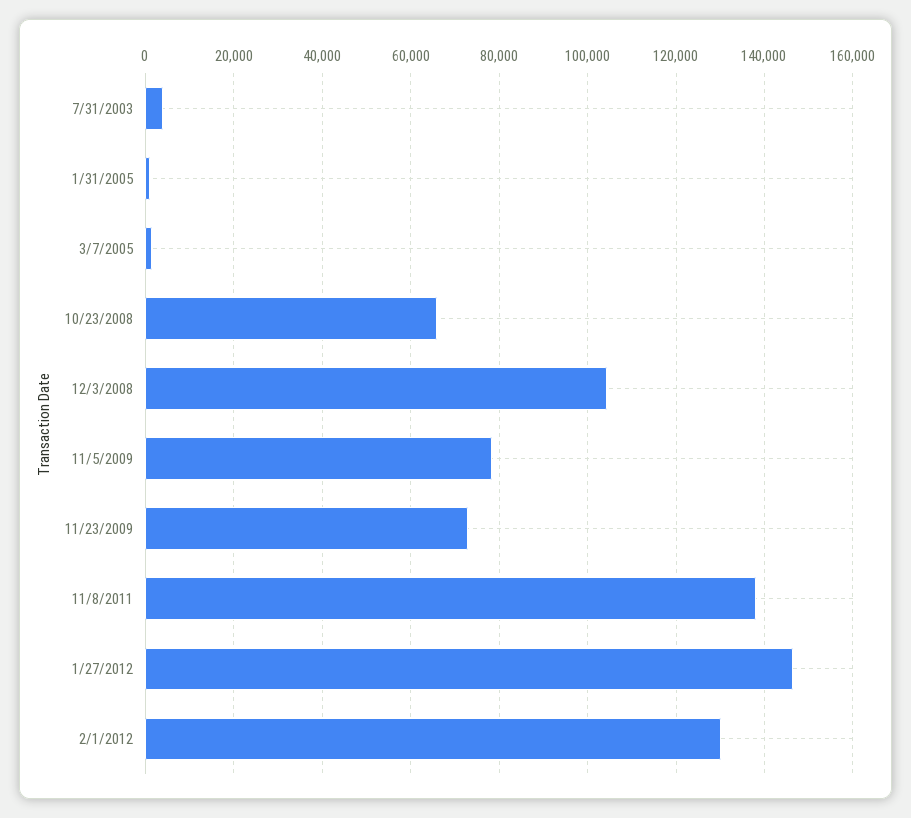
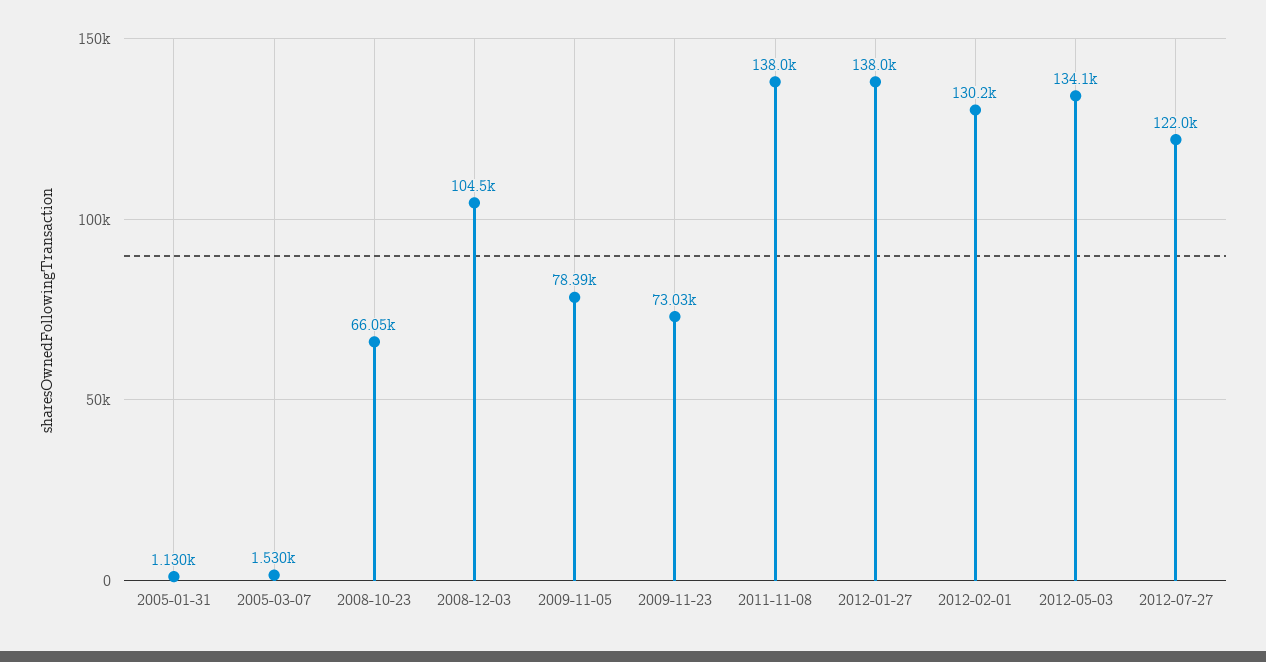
7/31/2003: 4000 -> none
1/27/2012: 146000 -> 138000
2012-05-03: none -> 134100
2012-07-27: none -> 122000

